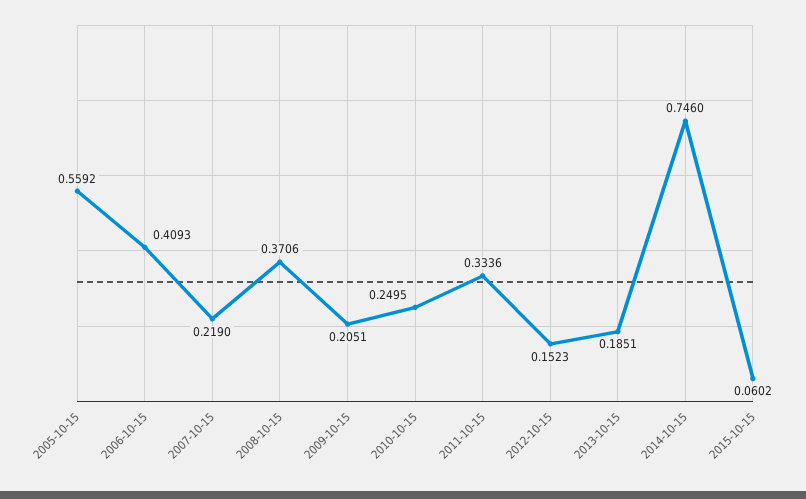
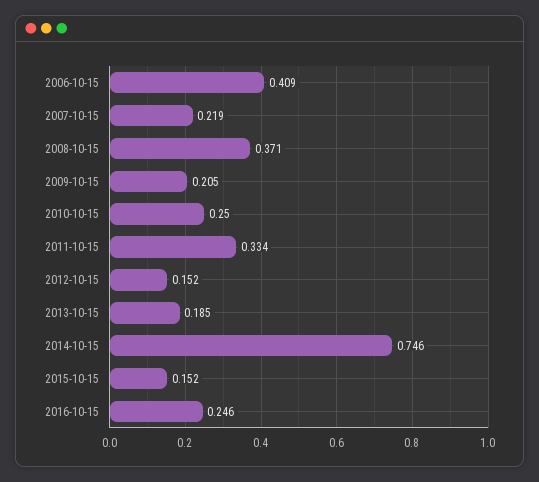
2005-10-15: 0.5592 -> none
2015-10-15: 0.0602 -> 0.152
2016-10-15: none -> 0.246

